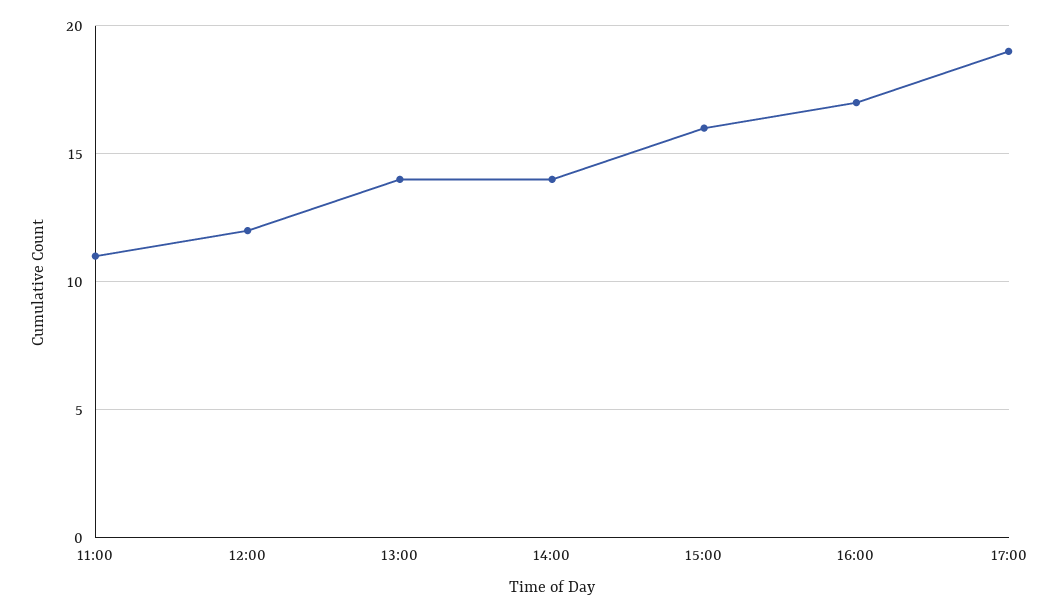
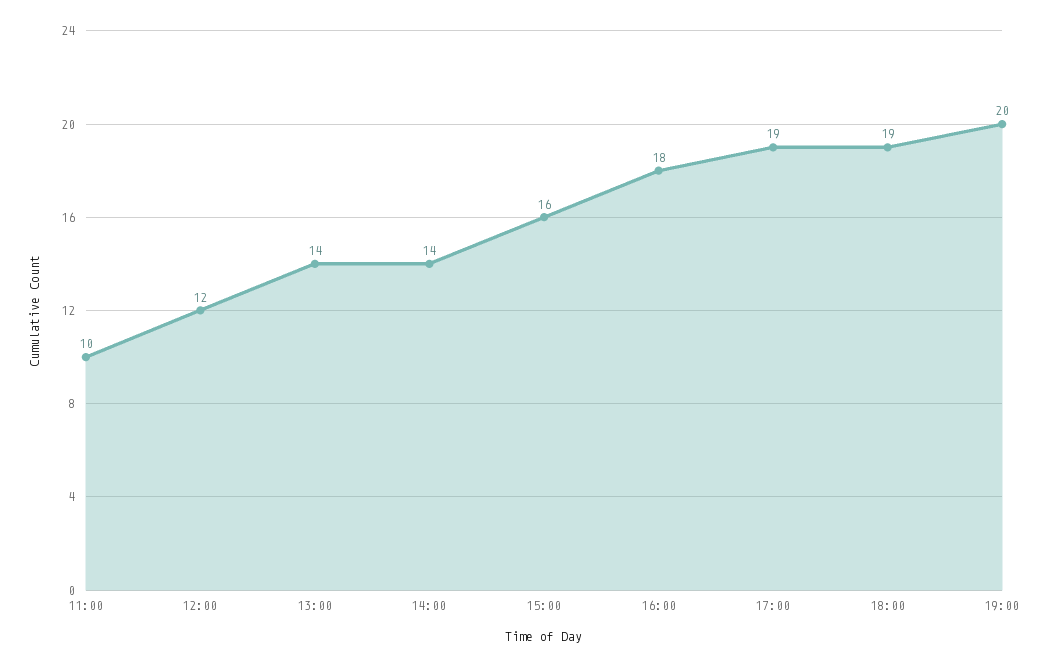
11:00: 11 -> 10
16:00: 17 -> 18
18:00: none -> 19
19:00: none -> 20

